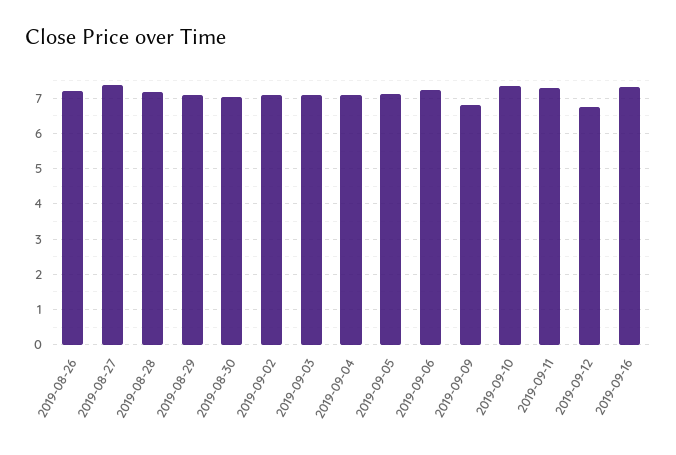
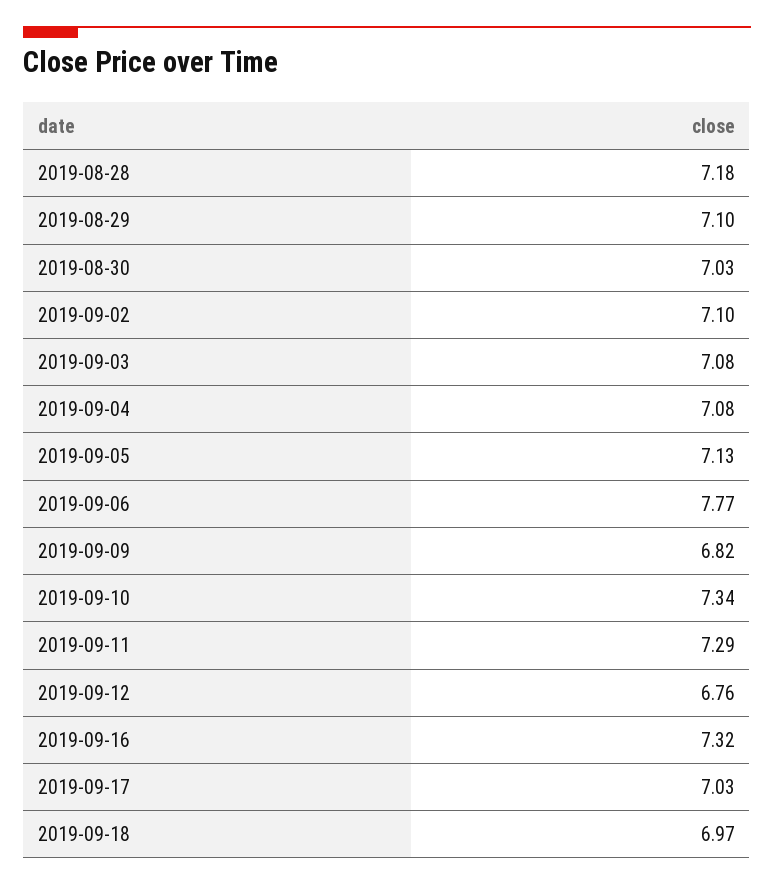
2019-08-26: 7.2 -> none
2019-08-27: 7.4 -> none
2019-09-06: 7.2 -> 7.77
2019-09-17: none -> 7.03
2019-09-18: none -> 6.97

